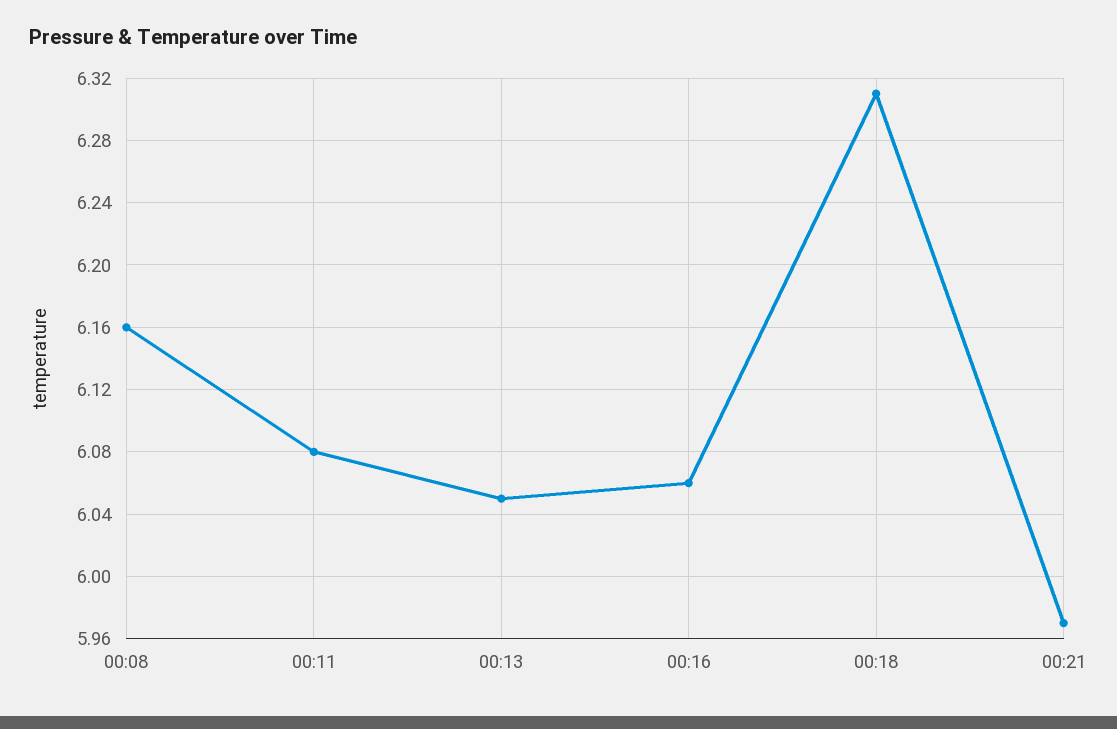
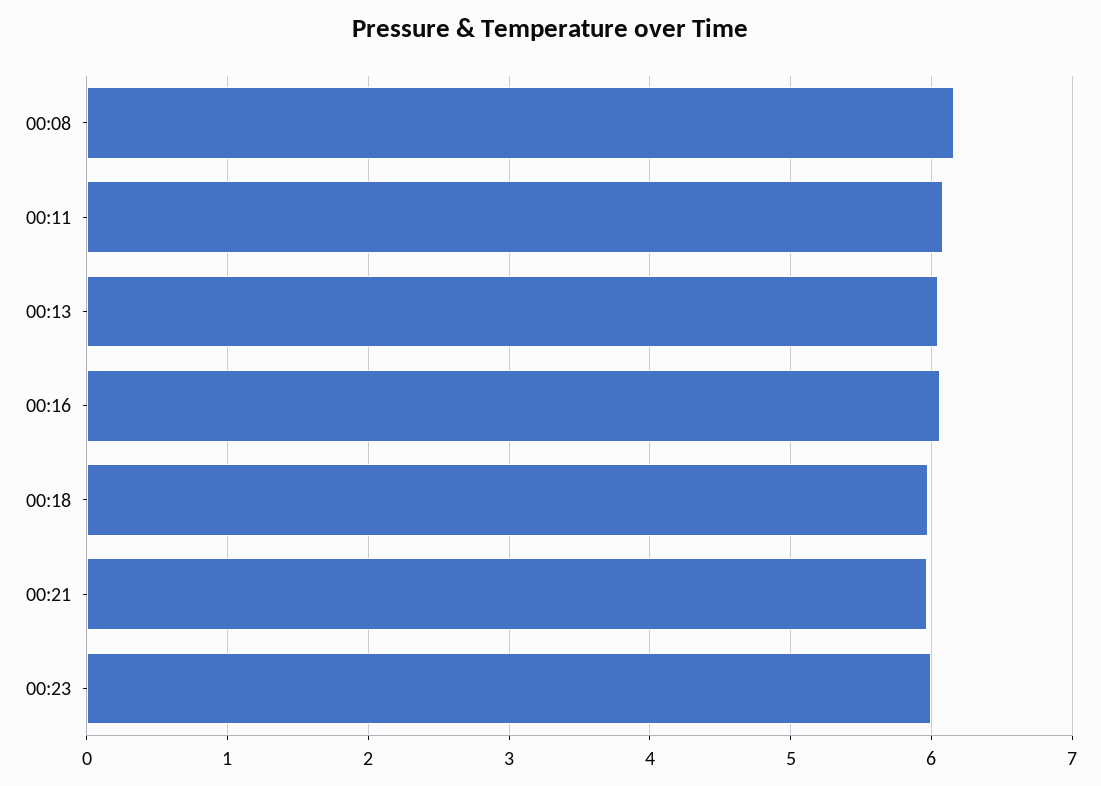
00:18: 6.31 -> 6
00:23: none -> 6

